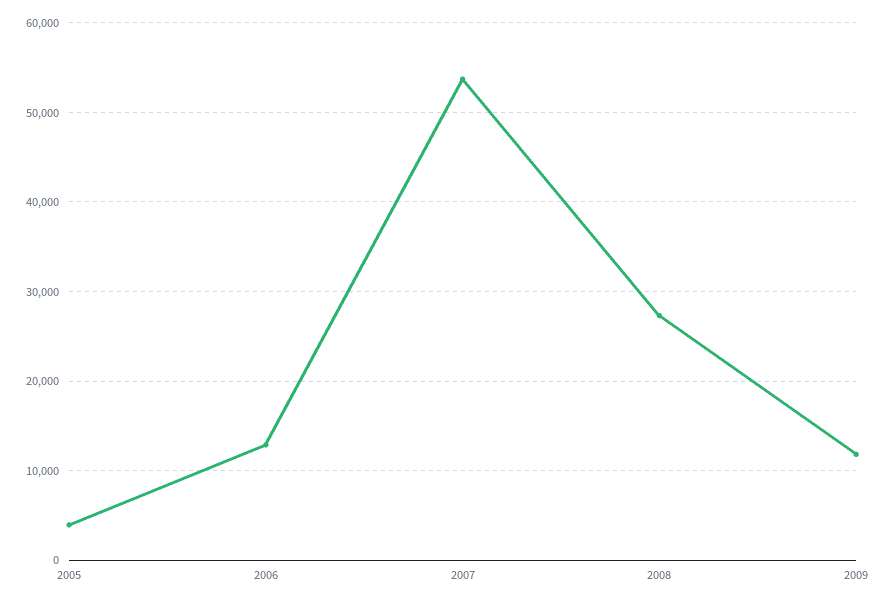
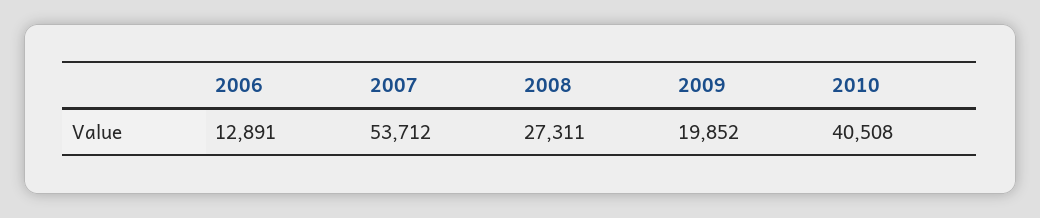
2005: 4000 -> none
2009: 12000 -> 19852
2010: none -> 40508

